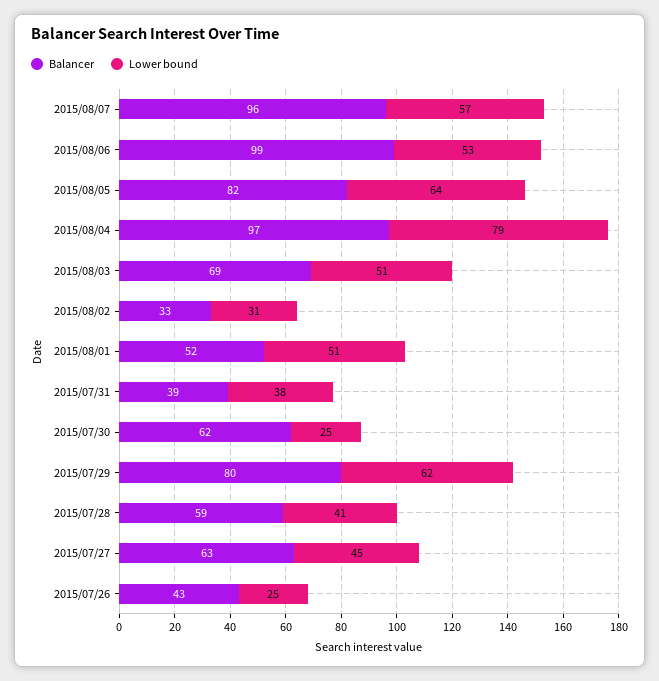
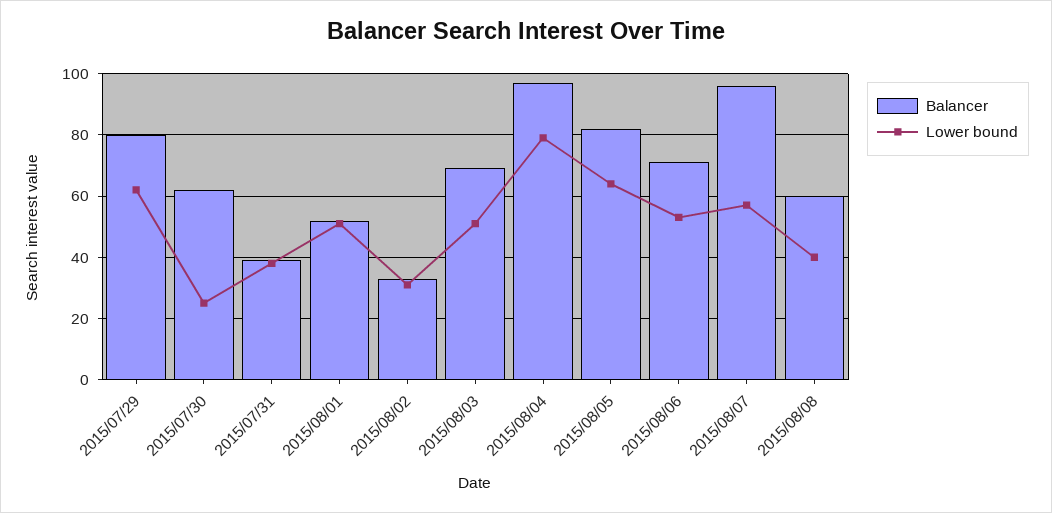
Balancer, 2015/08/06: 99 -> 70
Balancer, 2015/07/28: 59 -> none
Lower bound, 2015/07/28: 41 -> none
Balancer, 2015/07/27: 63 -> none
Lower bound, 2015/07/27: 45 -> none
Balancer, 2015/07/26: 43 -> none
Lower bound, 2015/07/26: 25 -> none
Balancer, 2015/08/08: none -> 60
Lower bound, 2015/08/08: none -> 40

